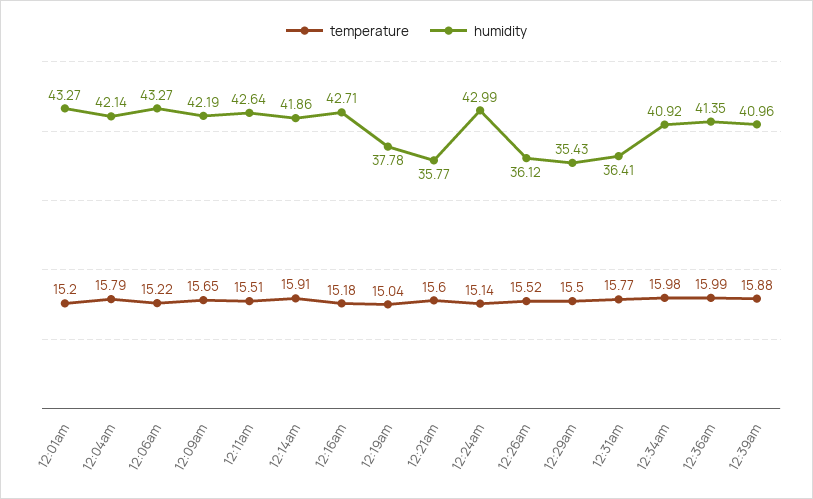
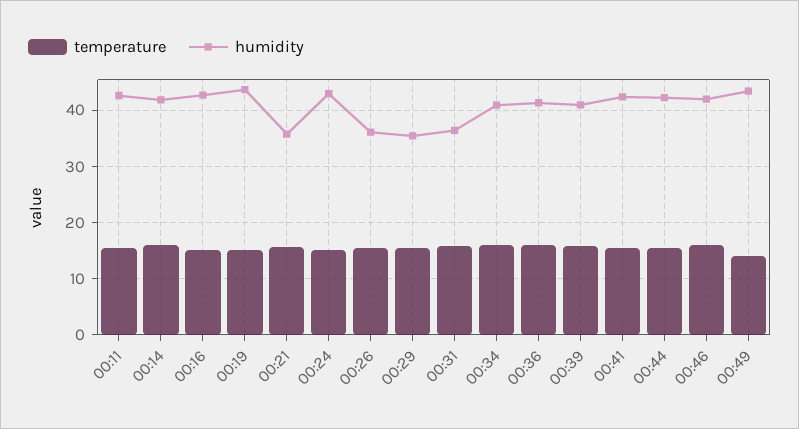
temperature, 12:01am: 15.2 -> none
humidity, 12:01am: 43.27 -> none
temperature, 12:04am: 15.79 -> none
humidity, 12:04am: 42.14 -> none
temperature, 12:06am: 15.22 -> none
humidity, 12:06am: 43.27 -> none
temperature, 12:09am: 15.65 -> none
humidity, 12:09am: 42.19 -> none
humidity, 12:19am: 37.78 -> 44
temperature, 00:41: none -> 16
humidity, 00:41: none -> 42
temperature, 00:44: none -> 16
humidity, 00:44: none -> 42
temperature, 00:46: none -> 16
humidity, 00:46: none -> 42
temperature, 00:49: none -> 14
humidity, 00:49: none -> 44

